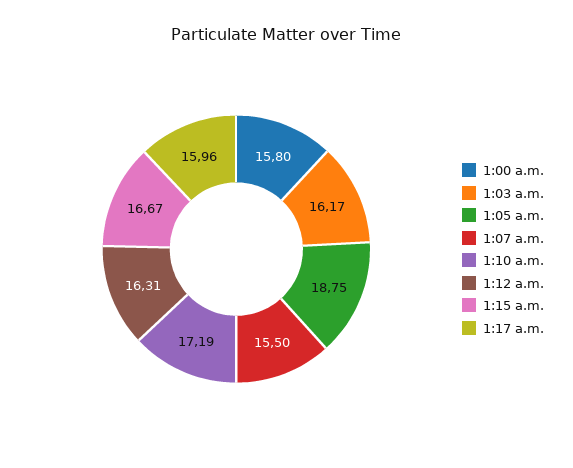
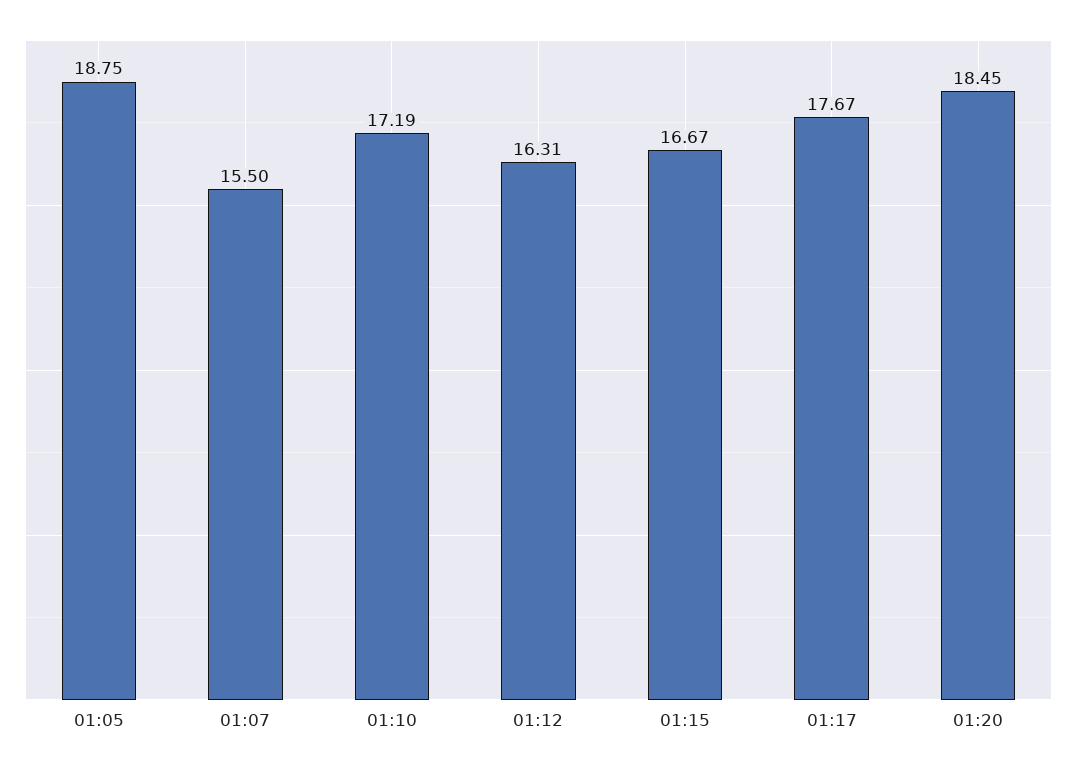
1:00 a.m.: 15.8 -> none
1:03 a.m.: 16.17 -> none
1:17 a.m.: 15.96 -> 17.67
01:20: none -> 18.45

